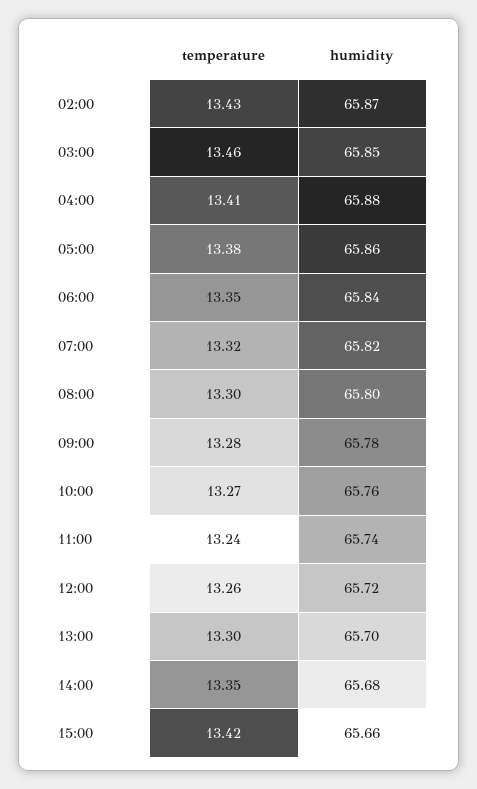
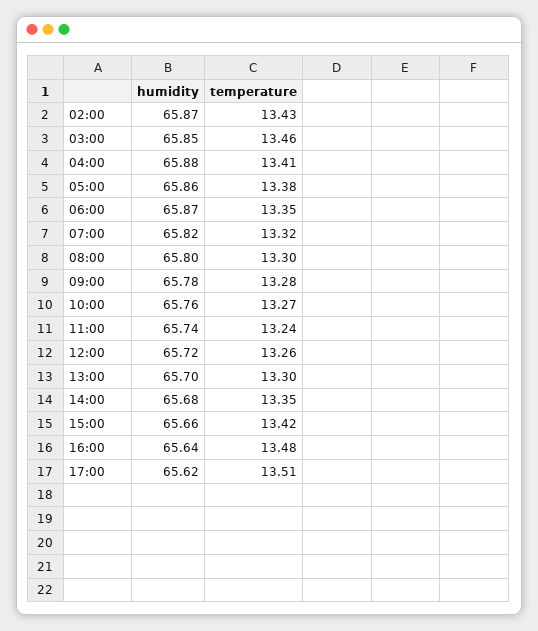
humidity, 06:00: 65.84 -> 65.87
humidity, 16:00: none -> 65.64
temperature, 16:00: none -> 13.48
humidity, 17:00: none -> 65.62
temperature, 17:00: none -> 13.51

